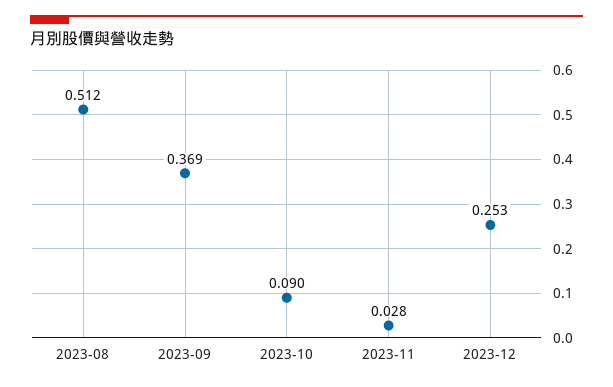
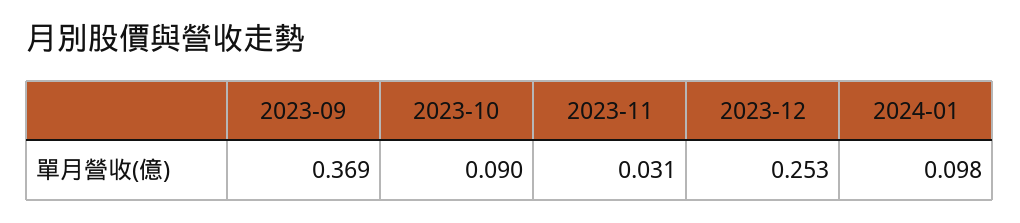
2023-08: 0.512 -> none
2023-11: 0.028 -> 0.031
2024-01: none -> 0.098

